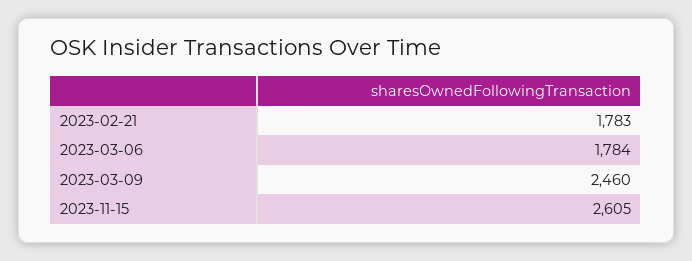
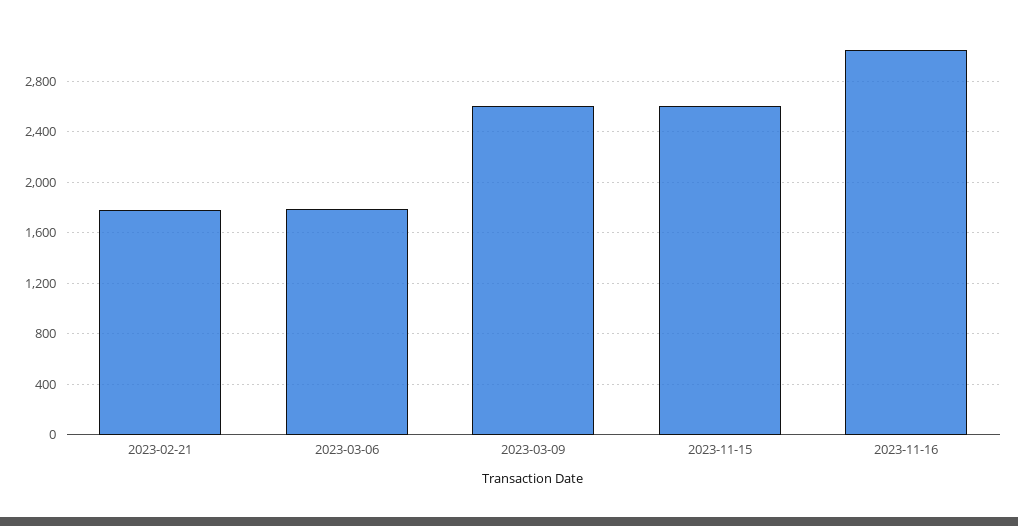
2023-03-09: 2460 -> 2600
2023-11-16: none -> 3050

